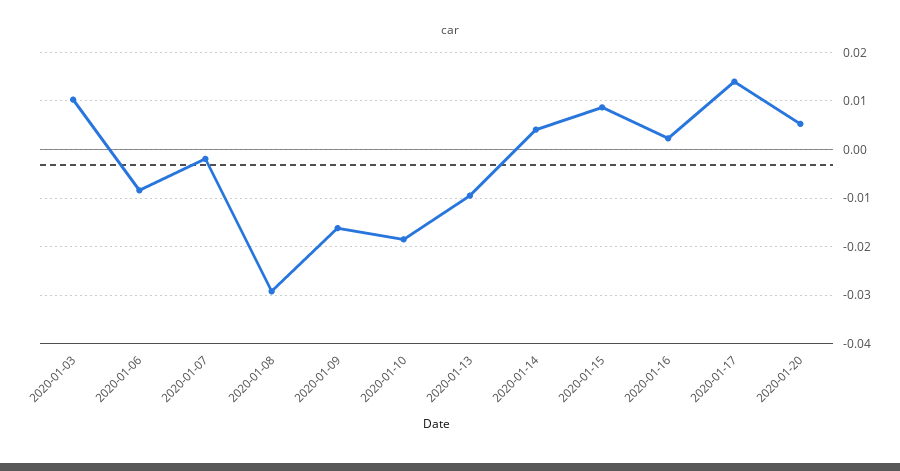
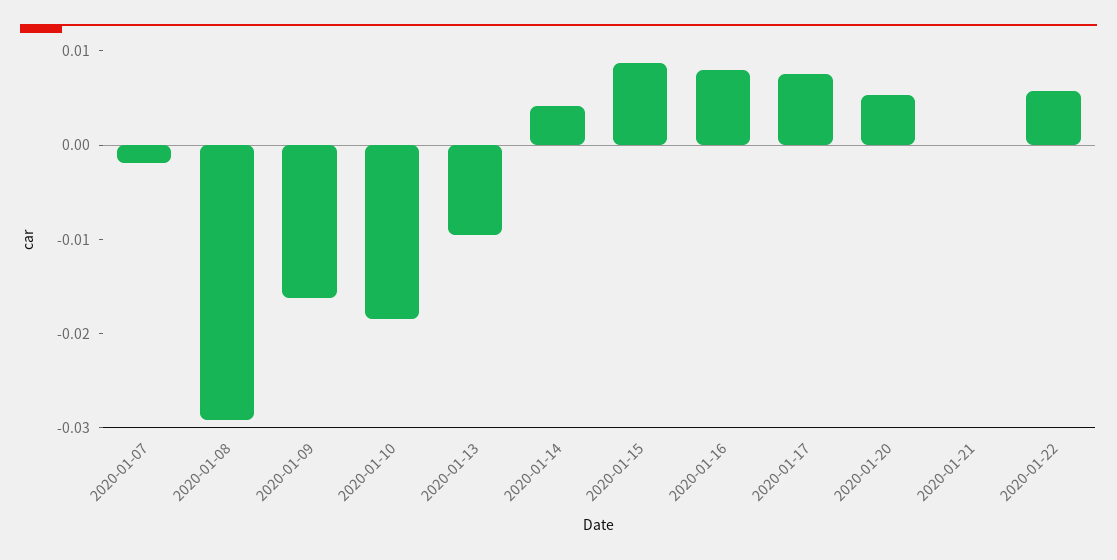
2020-01-03: 0.01 -> none
2020-01-06: -0.008 -> none
2020-01-16: 0.002 -> 0.008
2020-01-17: 0.014 -> 0.008
2020-01-21: none -> 0
2020-01-22: none -> 0.006

